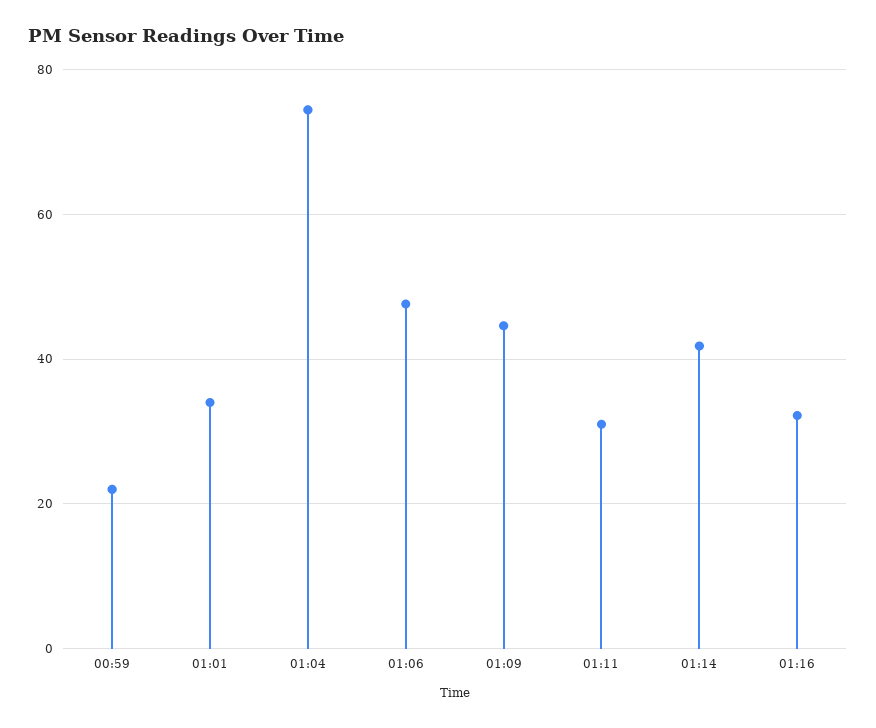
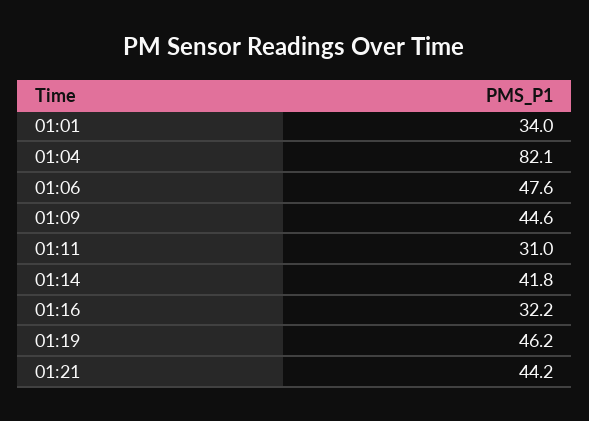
00:59: 22 -> none
01:04: 74 -> 82.1
01:19: none -> 46.2
01:21: none -> 44.2

